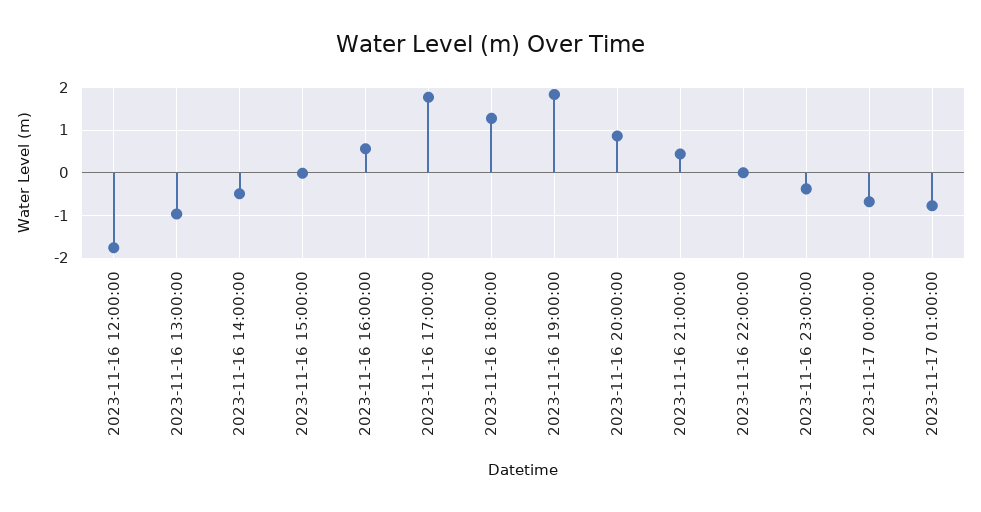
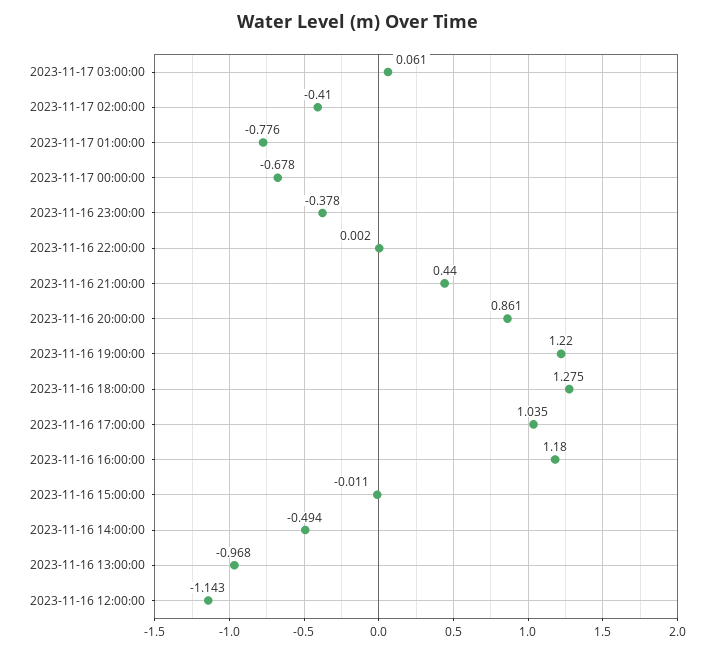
2023-11-16 12:00:00: -1.8 -> -1.143
2023-11-16 16:00:00: 0.6 -> 1.18
2023-11-16 17:00:00: 1.8 -> 1.035
2023-11-16 19:00:00: 1.8 -> 1.22
2023-11-17 03:00:00: none -> 0.061
2023-11-17 02:00:00: none -> -0.41

